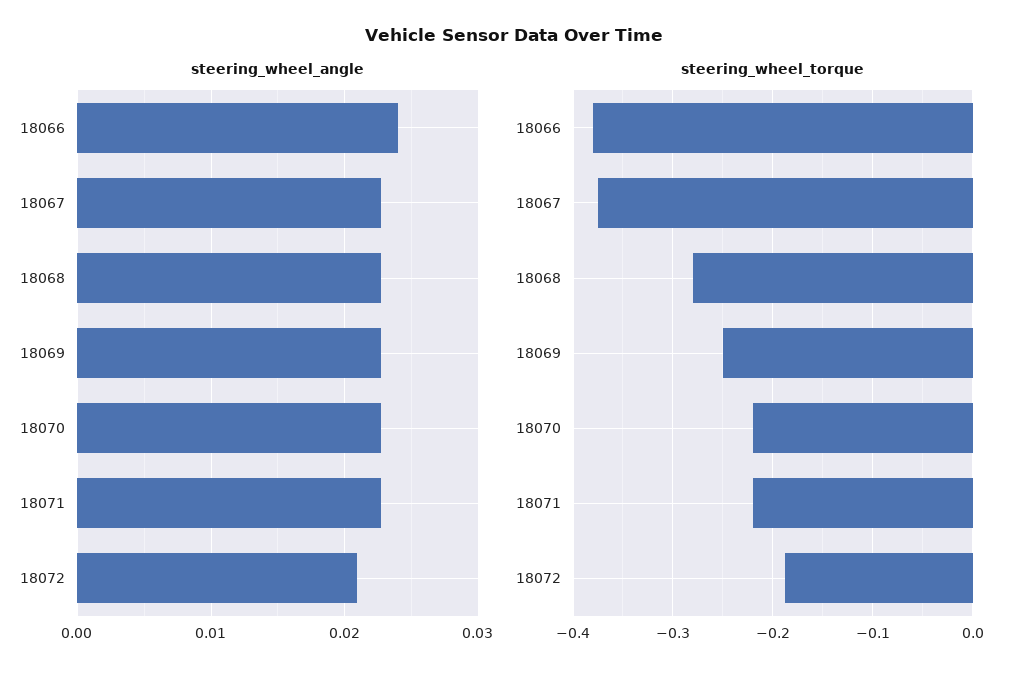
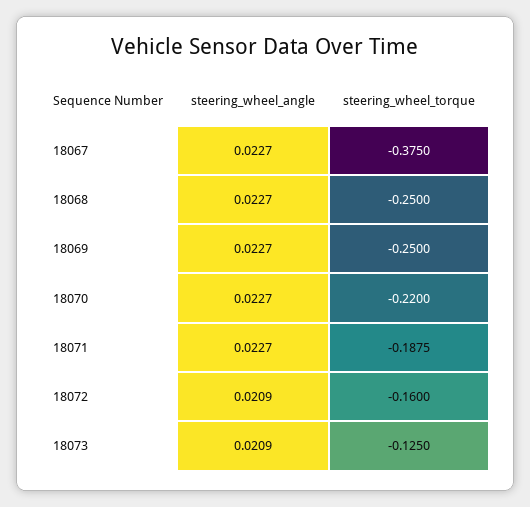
steering_wheel_angle, 18066: 0.024 -> none
steering_wheel_torque, 18066: -0.38 -> none
steering_wheel_torque, 18068: -0.28 -> -0.25
steering_wheel_torque, 18071: -0.22 -> -0.1875
steering_wheel_torque, 18072: -0.19 -> -0.16
steering_wheel_angle, 18073: none -> 0.0209
steering_wheel_torque, 18073: none -> -0.125

